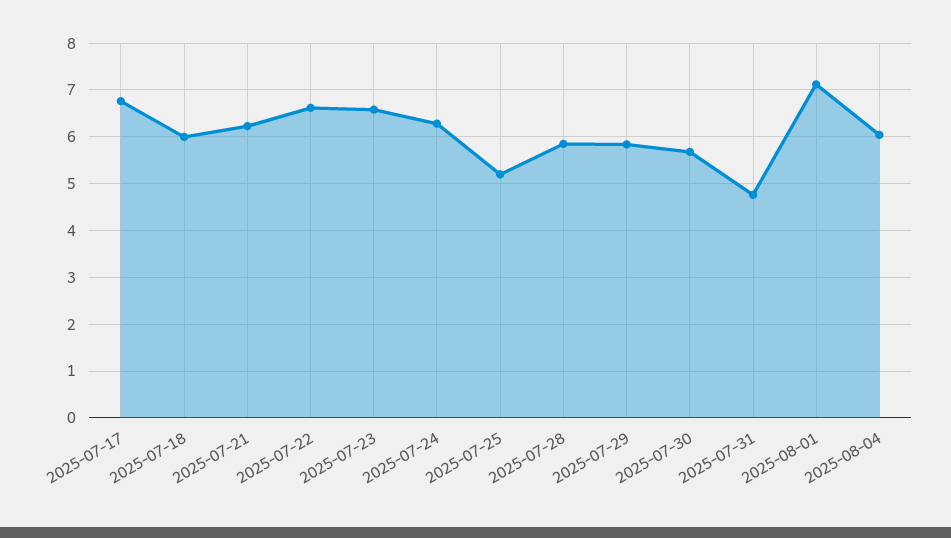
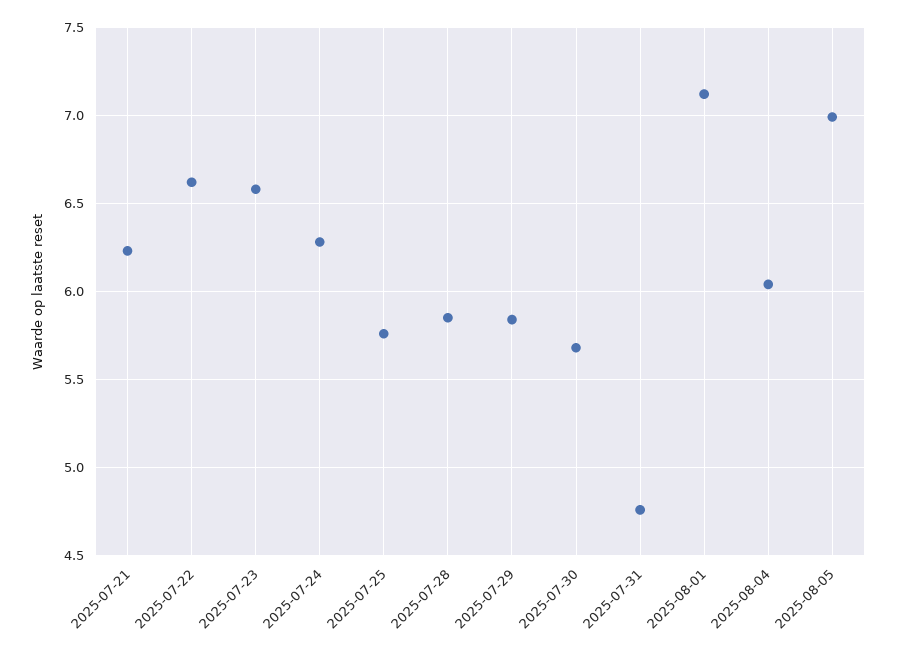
2025-07-17: 6.8 -> none
2025-07-18: 6 -> none
2025-07-25: 5.2 -> 5.75
2025-08-05: none -> 7

